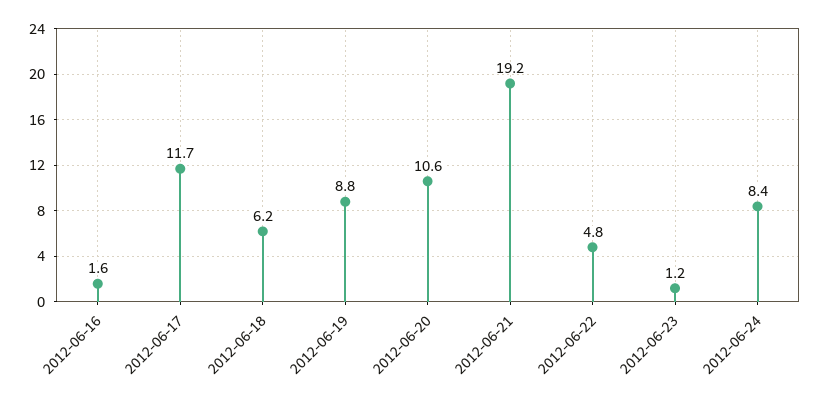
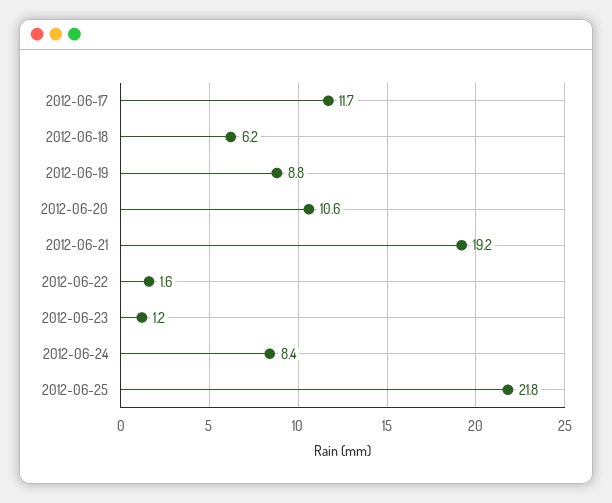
2012-06-16: 1.6 -> none
2012-06-22: 4.8 -> 1.6
2012-06-25: none -> 21.8

